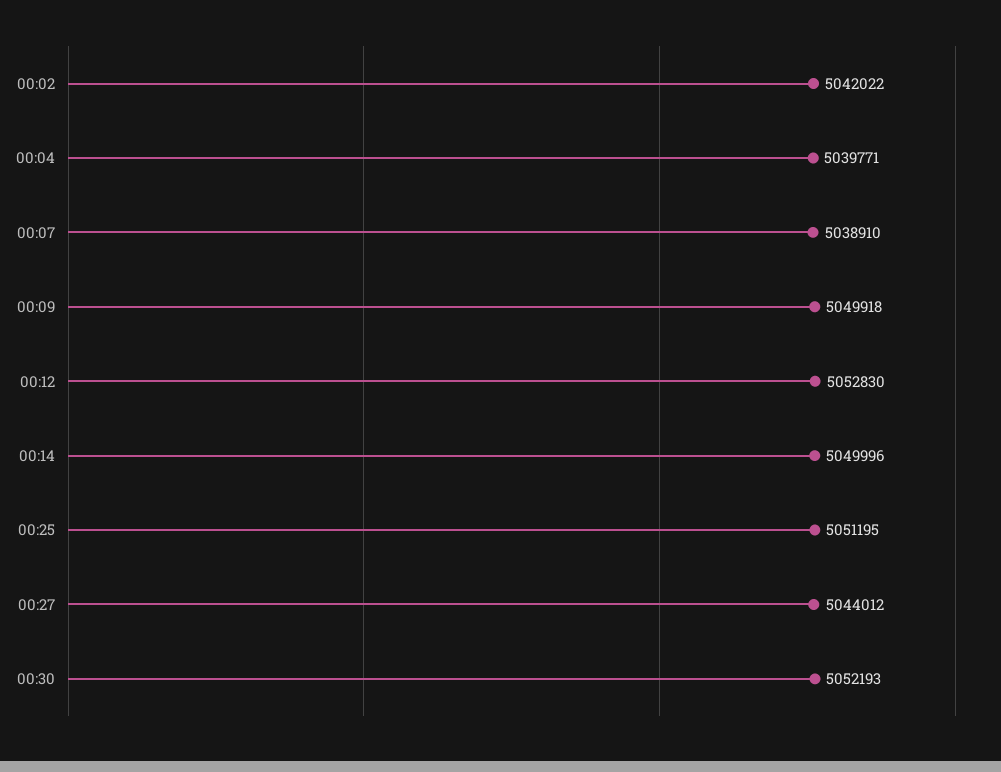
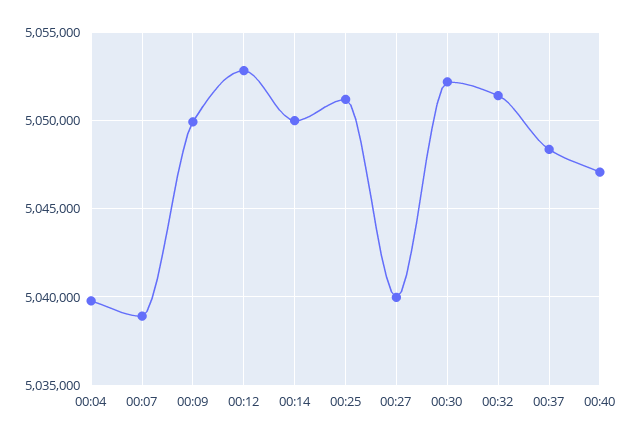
00:02: 5042022 -> none
00:27: 5044012 -> 5040000
00:32: none -> 5051500
00:37: none -> 5048500
00:40: none -> 5047000

